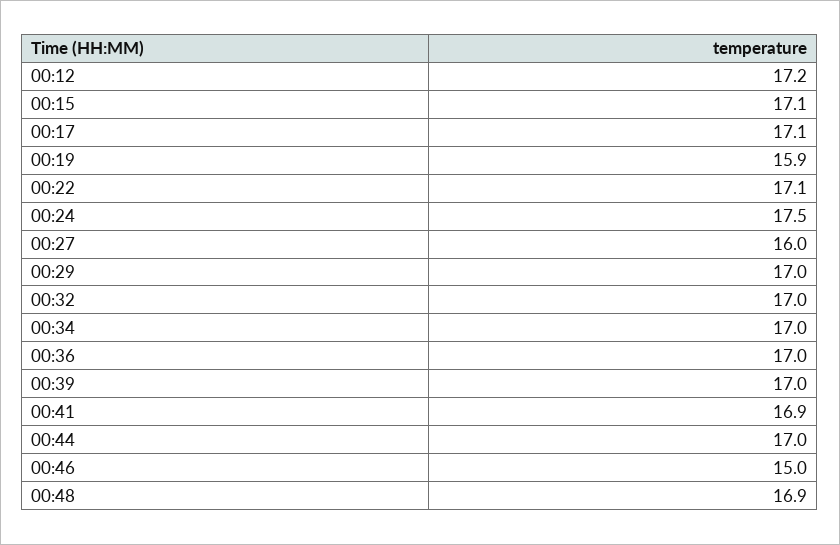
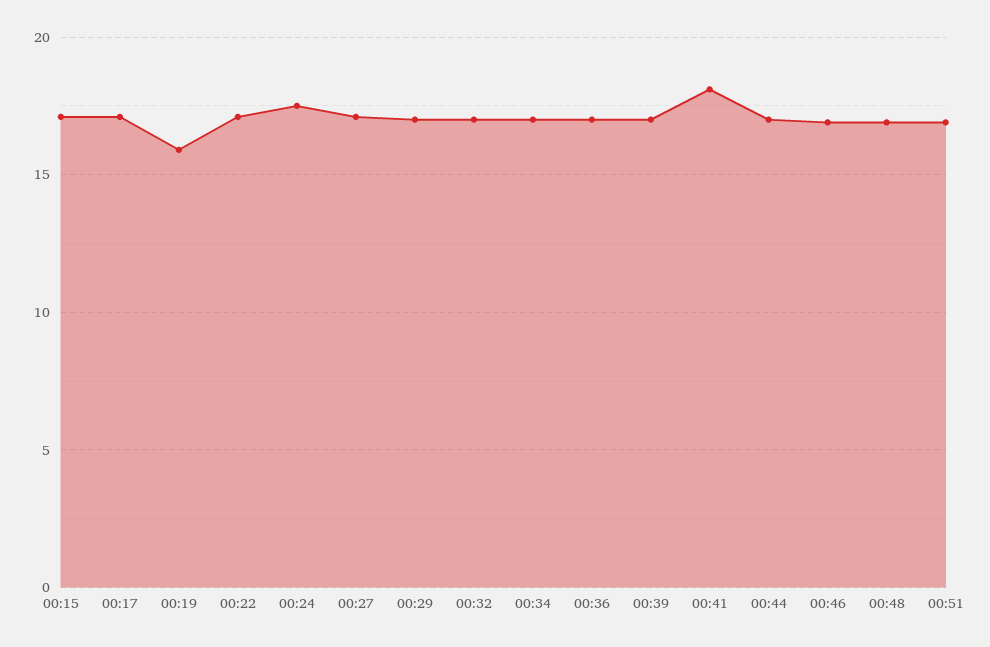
00:12: 17.2 -> none
00:27: 16 -> 17
00:41: 16.9 -> 18
00:46: 15 -> 17
00:51: none -> 17

